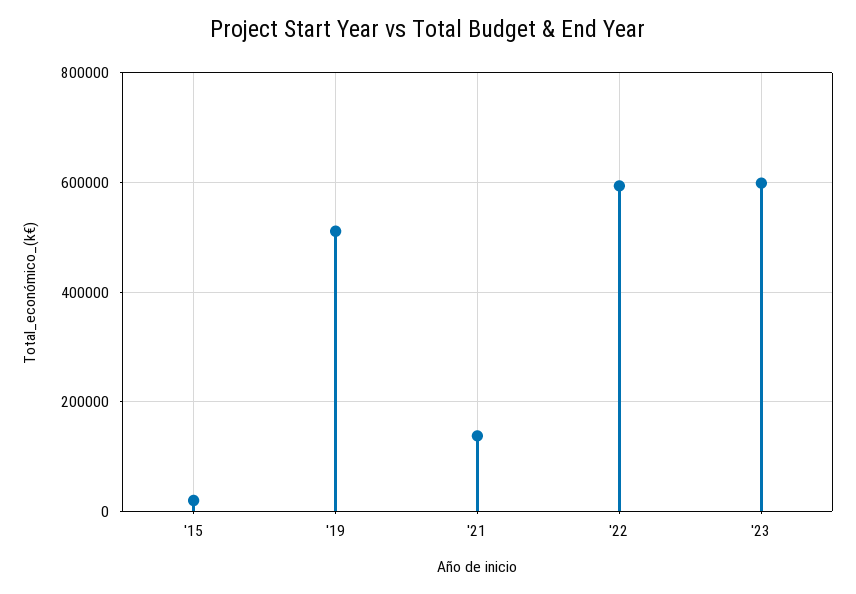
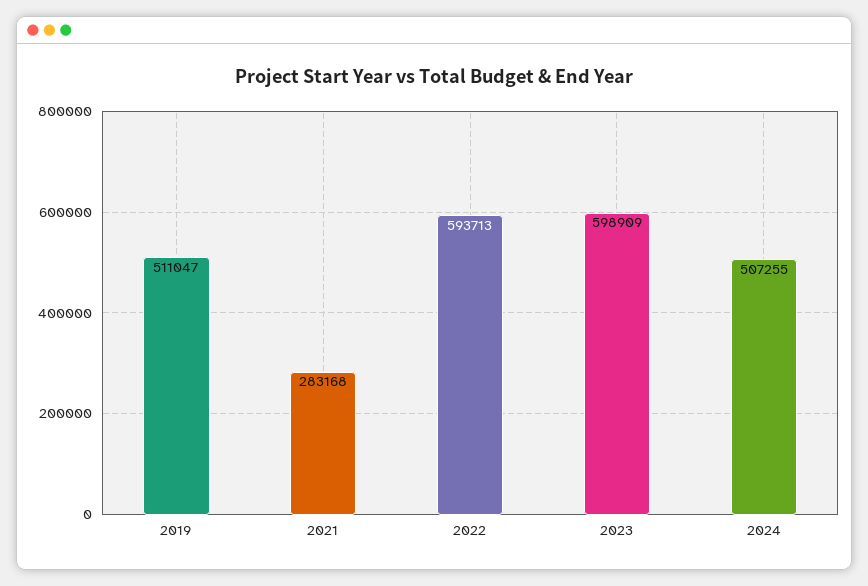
'15: 20000 -> none
'21: 140000 -> 283168
2024: none -> 507255

